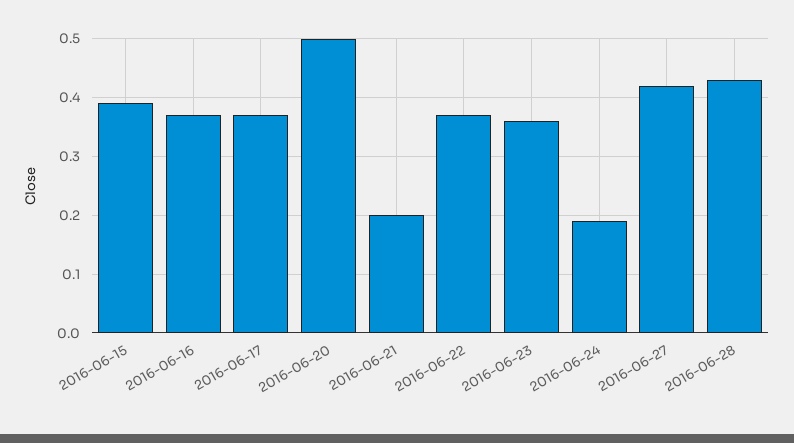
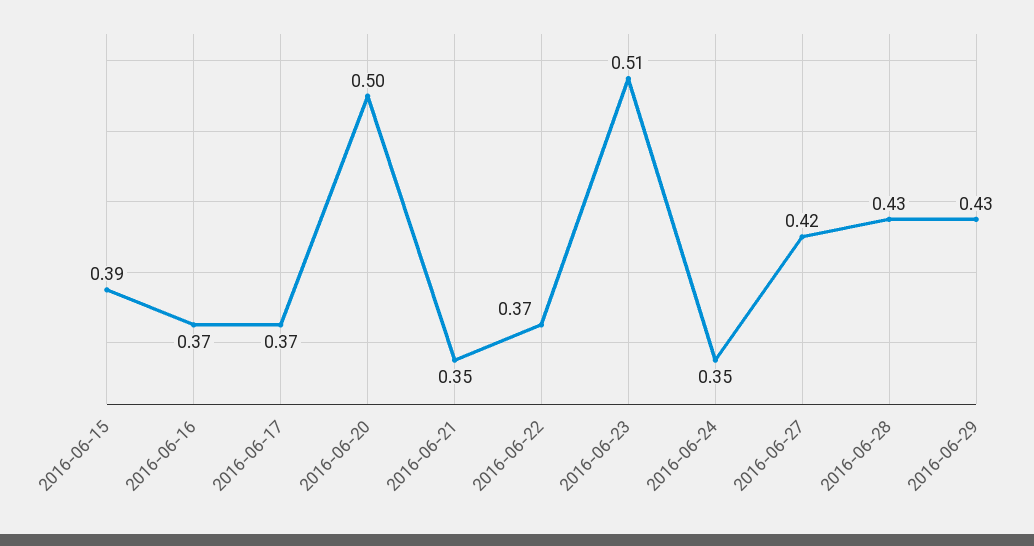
2016-06-21: 0.2 -> 0.35
2016-06-23: 0.35 -> 0.51
2016-06-24: 0.2 -> 0.35
2016-06-29: none -> 0.43

